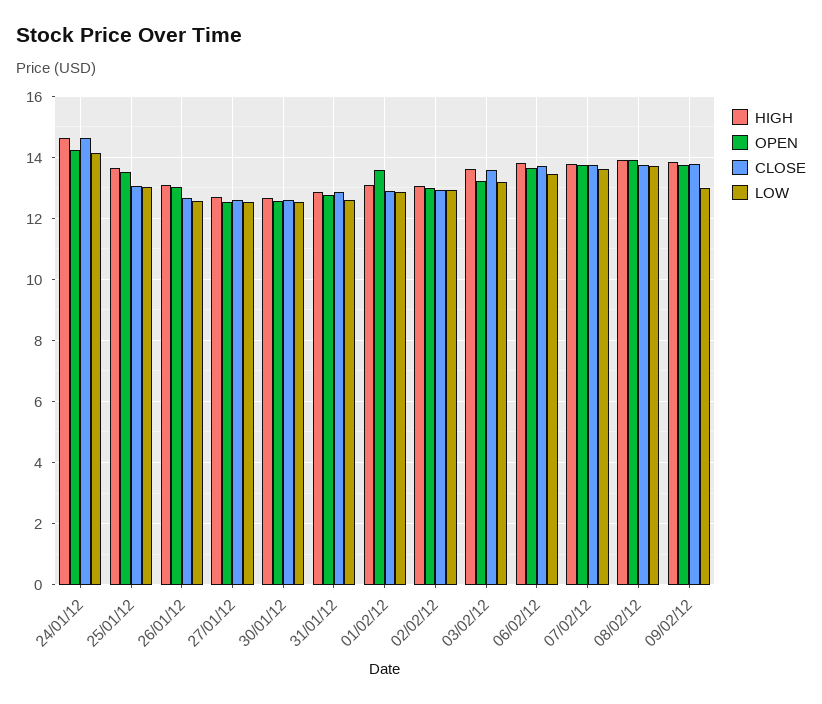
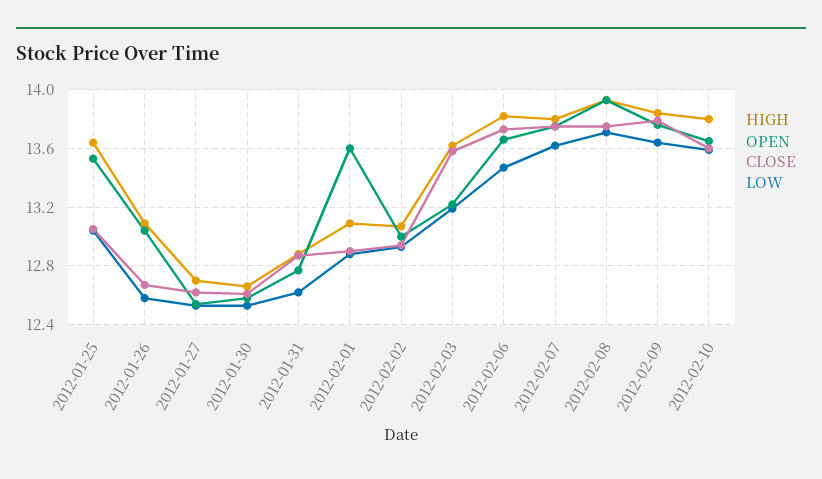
HIGH, 24/01/12: 14.6 -> none
OPEN, 24/01/12: 14.2 -> none
CLOSE, 24/01/12: 14.6 -> none
LOW, 24/01/12: 14.2 -> none
LOW, 09/02/12: 13 -> 13.65
HIGH, 2012-02-10: none -> 13.8
OPEN, 2012-02-10: none -> 13.65
CLOSE, 2012-02-10: none -> 13.6
LOW, 2012-02-10: none -> 13.6

